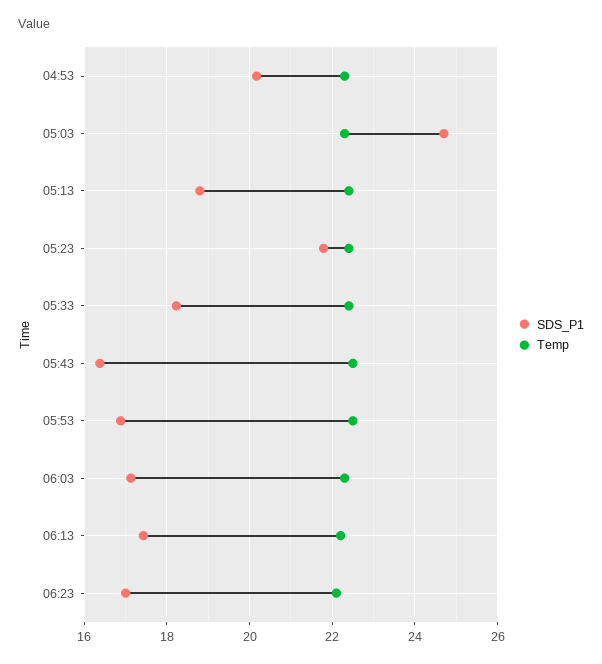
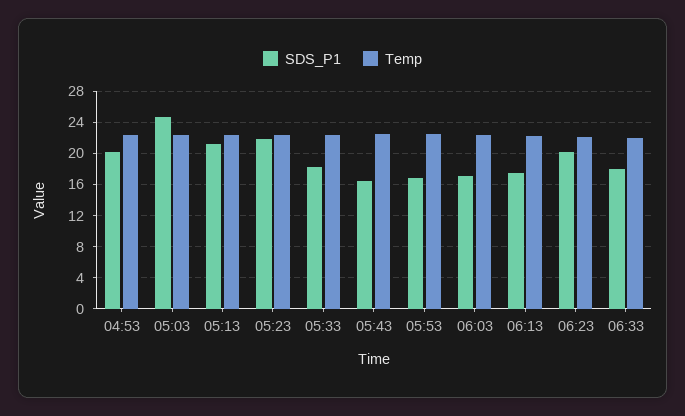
SDS_P1, 05:13: 18.8 -> 21
SDS_P1, 06:23: 17 -> 20
SDS_P1, 06:33: none -> 18
Temp, 06:33: none -> 22

